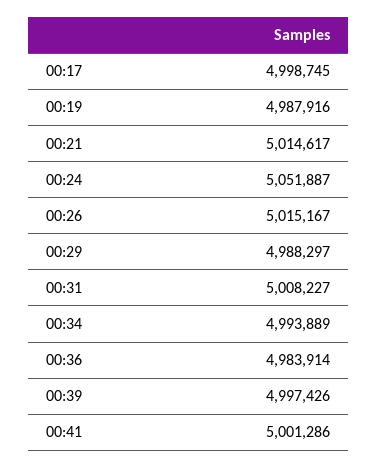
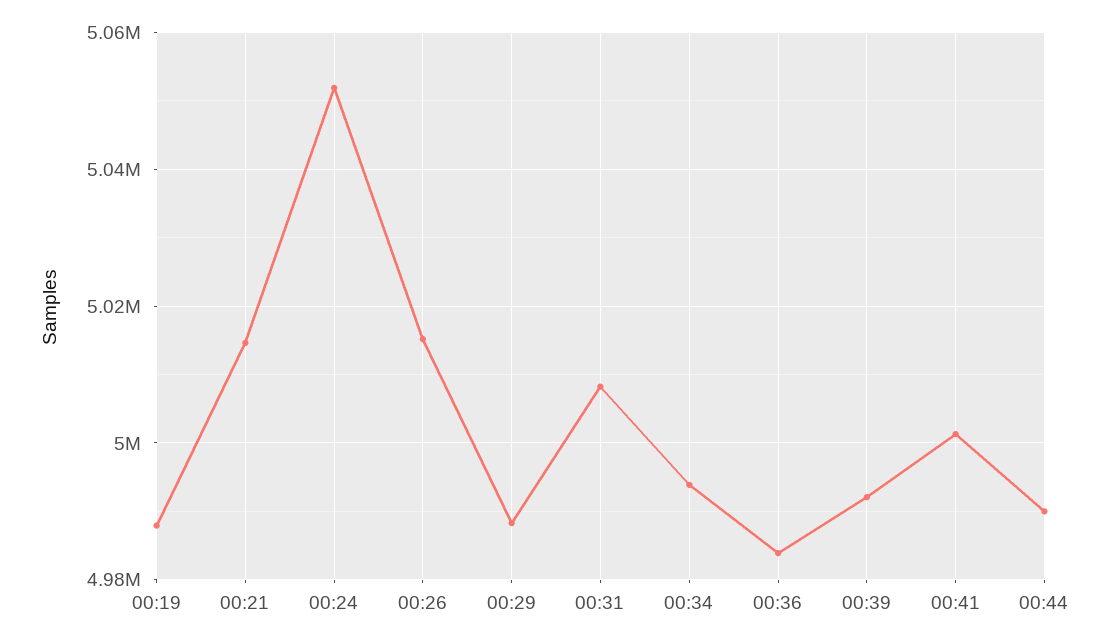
00:17: 4998745 -> none
00:39: 4997426 -> 4992000
00:44: none -> 4990000

